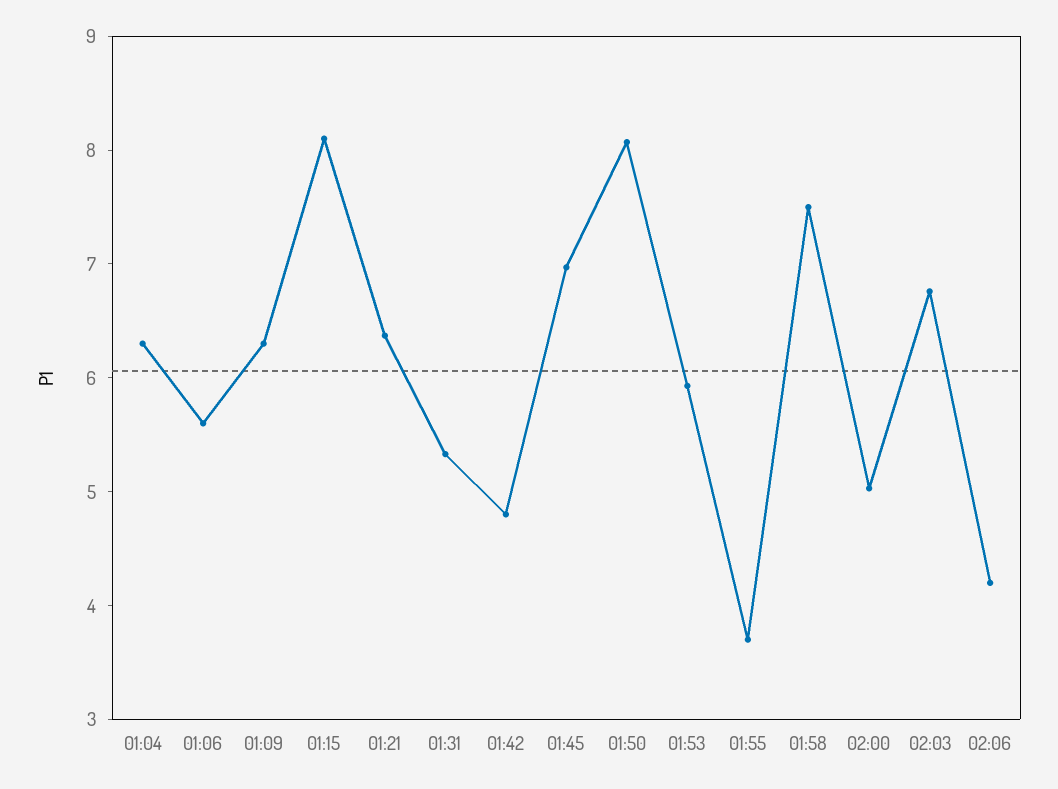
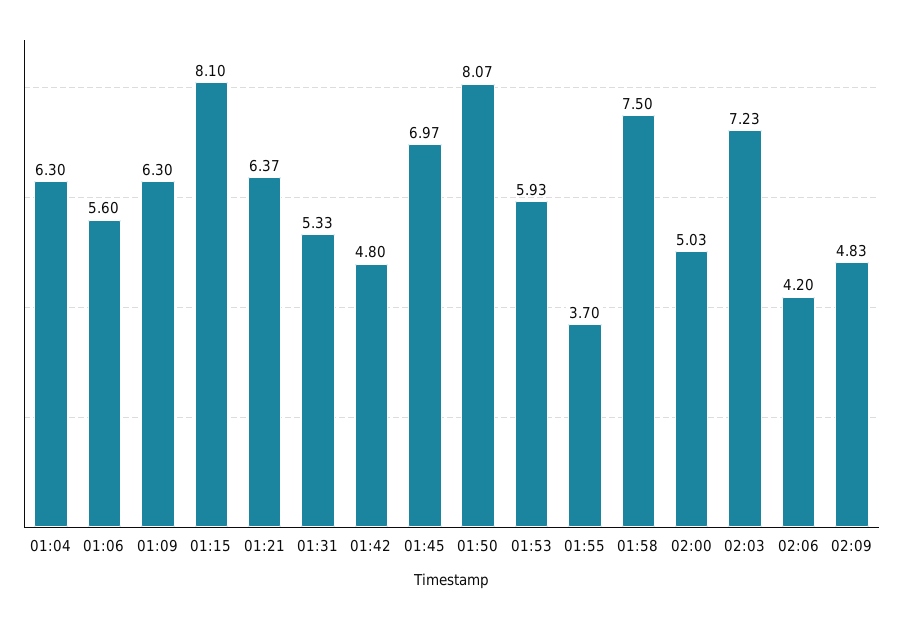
02:03: 6.8 -> 7.23
02:09: none -> 4.83

